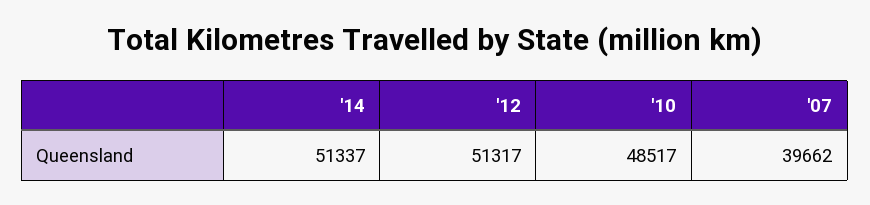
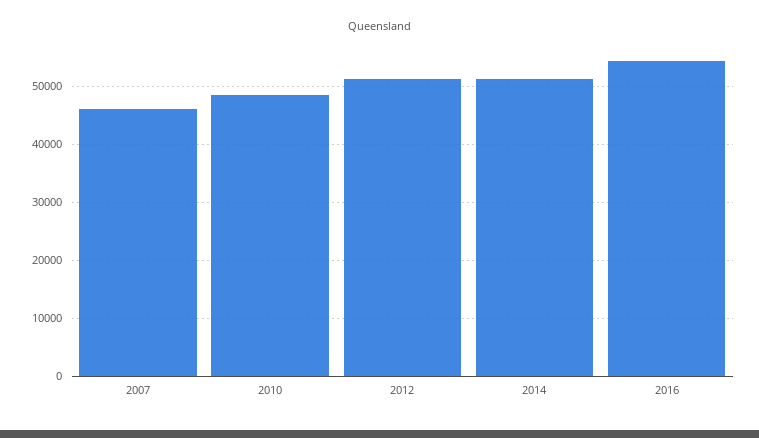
'07: 39662 -> 46000
2016: none -> 54000

